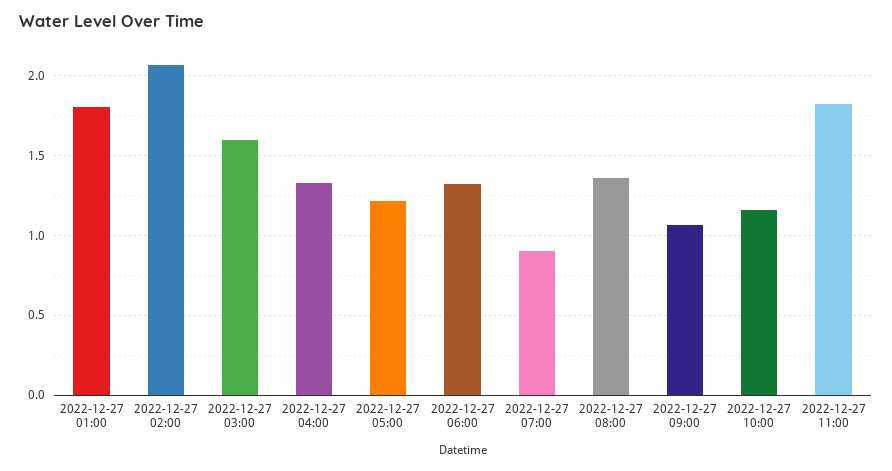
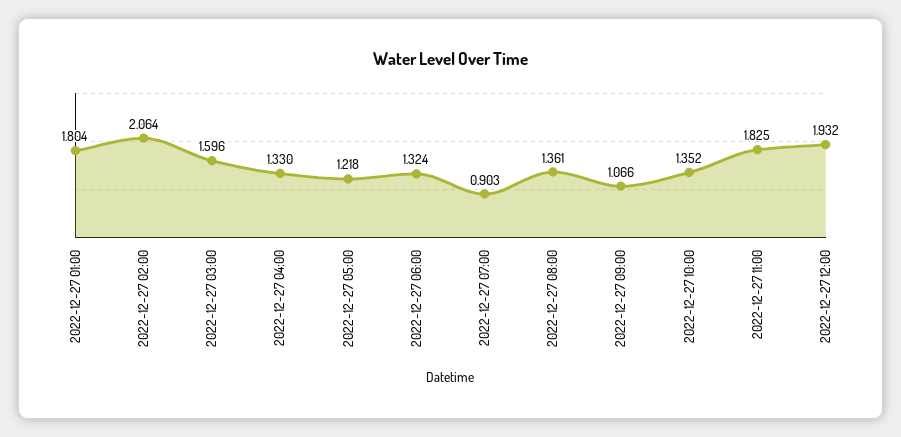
2022-12-27 10:00: 1.15 -> 1.352
2022-12-27 12:00: none -> 1.932

